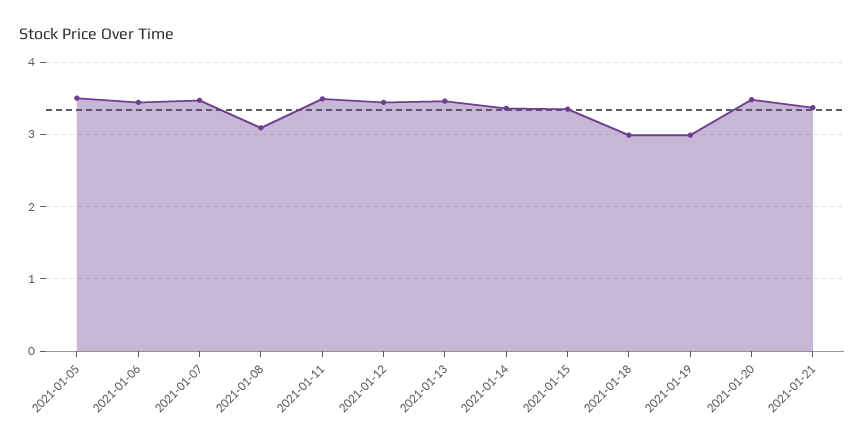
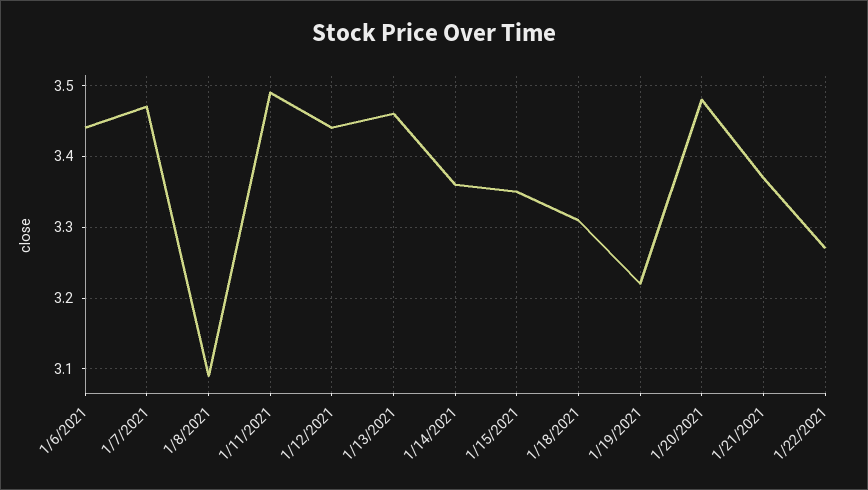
2021-01-05: 3.5 -> none
2021-01-18: 3 -> 3.31
2021-01-19: 3 -> 3.22
1/22/2021: none -> 3.27

